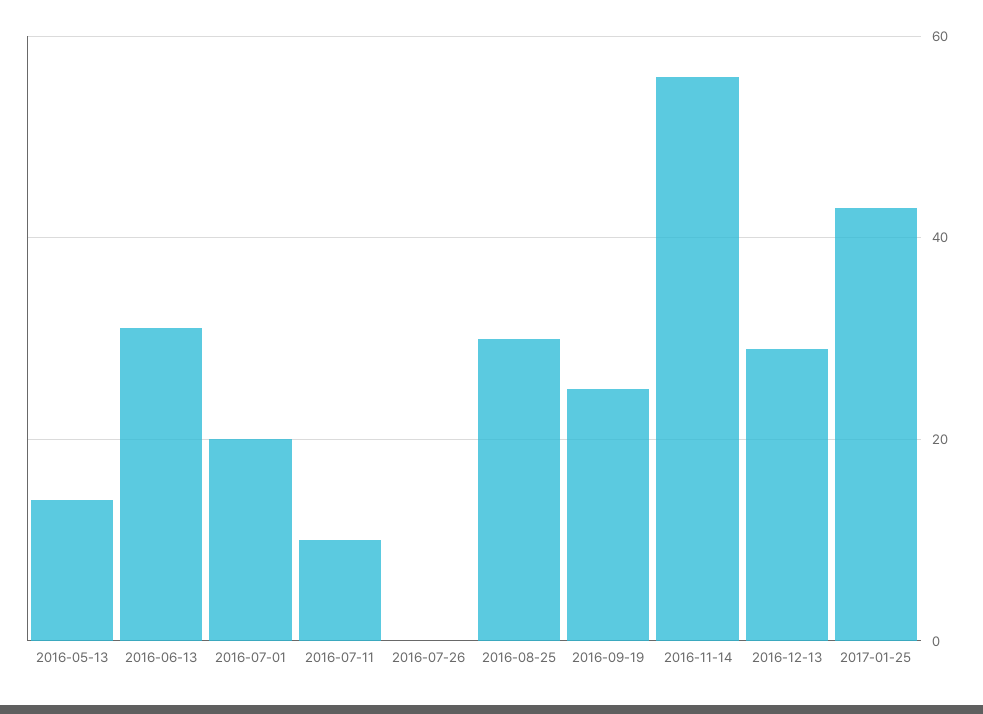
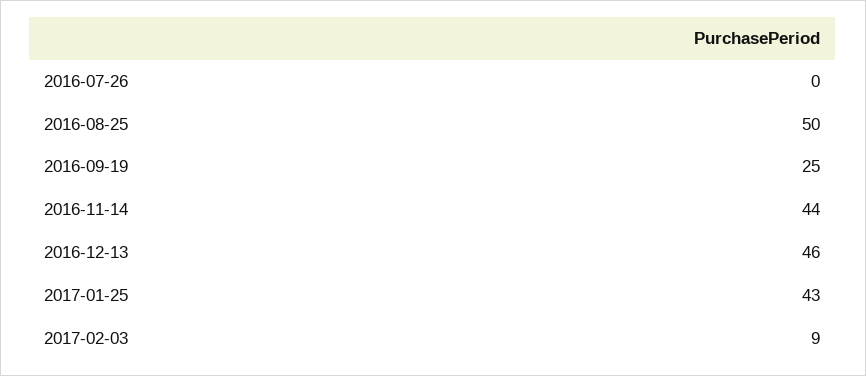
2016-05-13: 15 -> none
2016-06-13: 30 -> none
2016-07-01: 20 -> none
2016-07-11: 10 -> none
2016-08-25: 30 -> 50
2016-11-14: 55 -> 44
2016-12-13: 30 -> 46
2017-02-03: none -> 9

